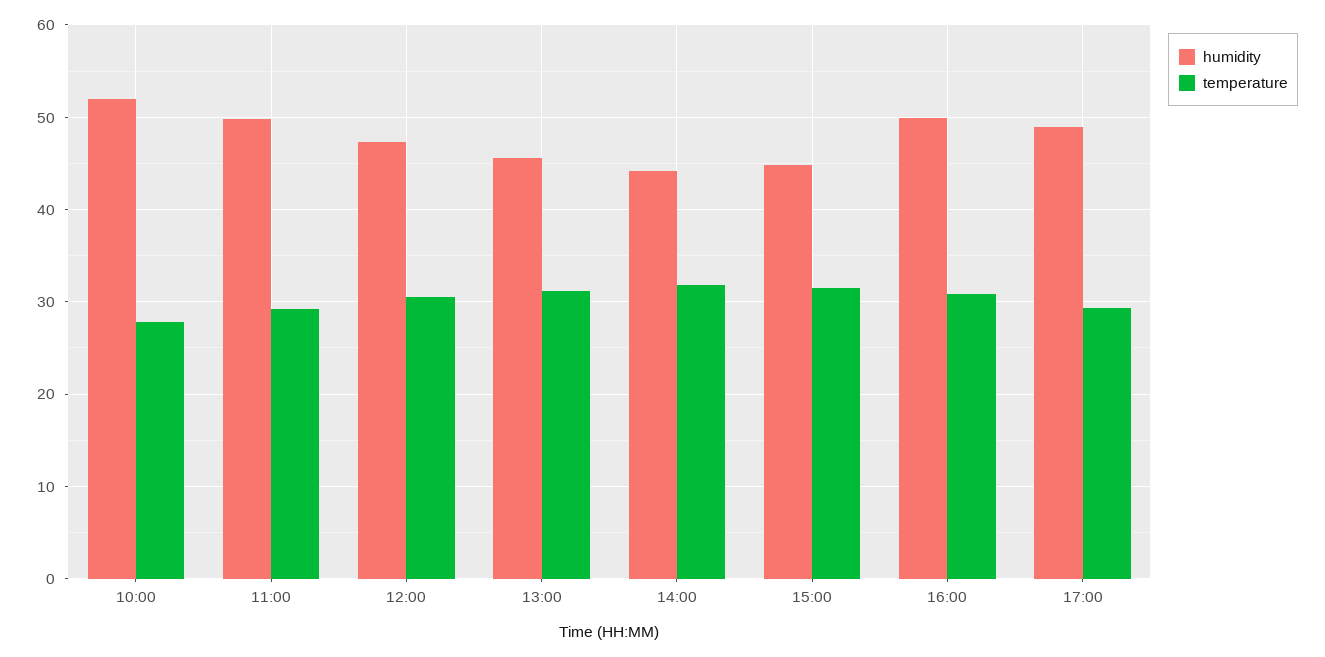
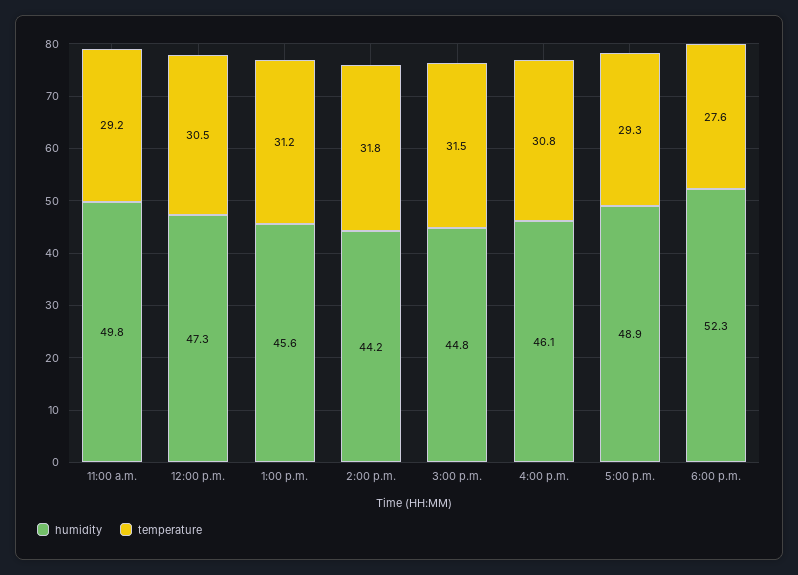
humidity, 10:00: 52 -> none
temperature, 10:00: 28 -> none
humidity, 16:00: 50 -> 46.1
humidity, 6:00 p.m.: none -> 52.3
temperature, 6:00 p.m.: none -> 27.6

